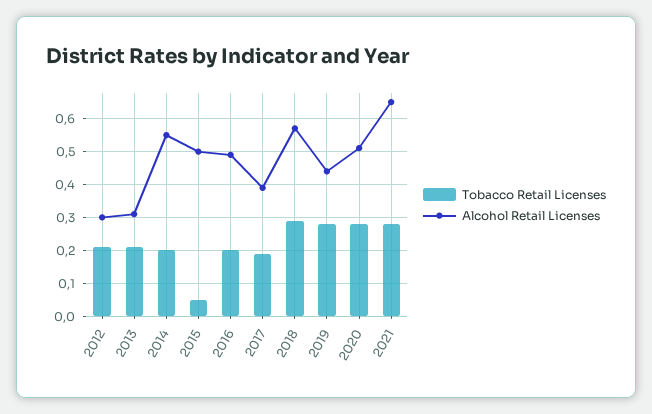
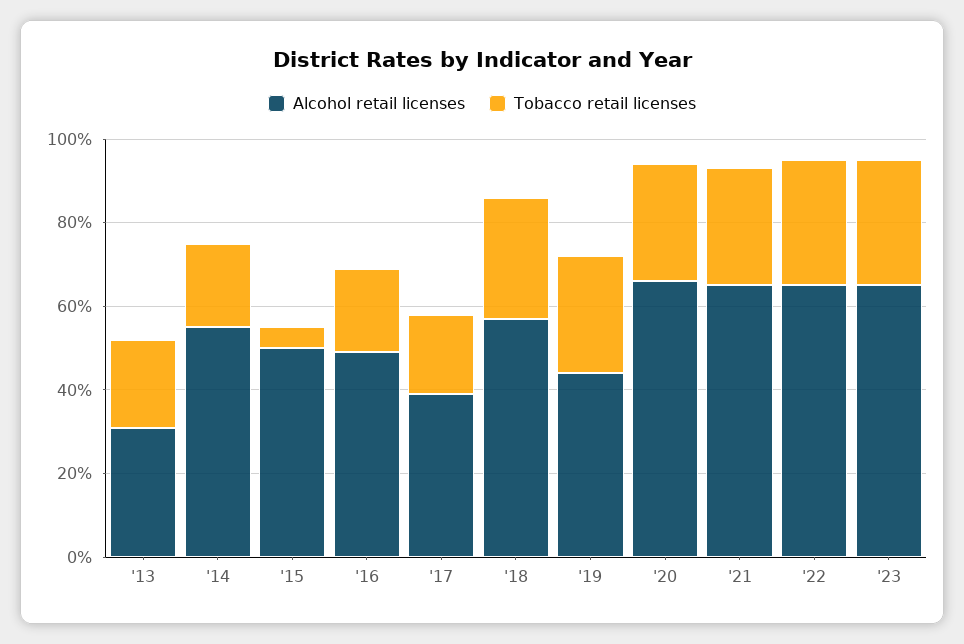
Tobacco Retail Licenses, 2012: 0.2 -> none
Alcohol Retail Licenses, 2012: 0.3 -> none
Alcohol Retail Licenses, 2020: 0.5 -> 0.65
Alcohol Retail Licenses, '22: none -> 0.65
Tobacco Retail Licenses, '22: none -> 0.3
Alcohol Retail Licenses, '23: none -> 0.65
Tobacco Retail Licenses, '23: none -> 0.3

